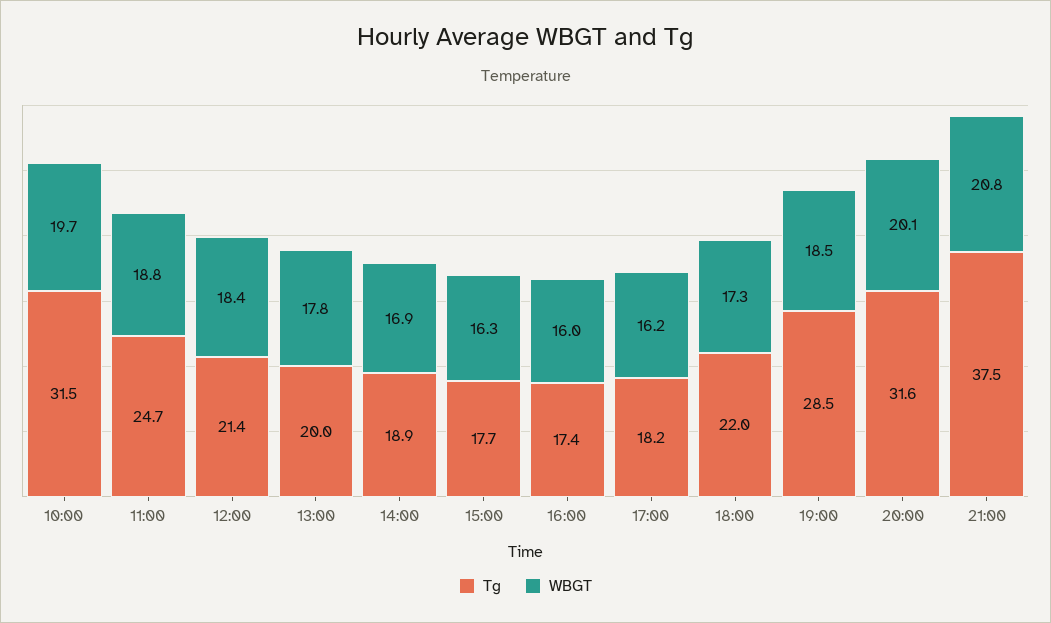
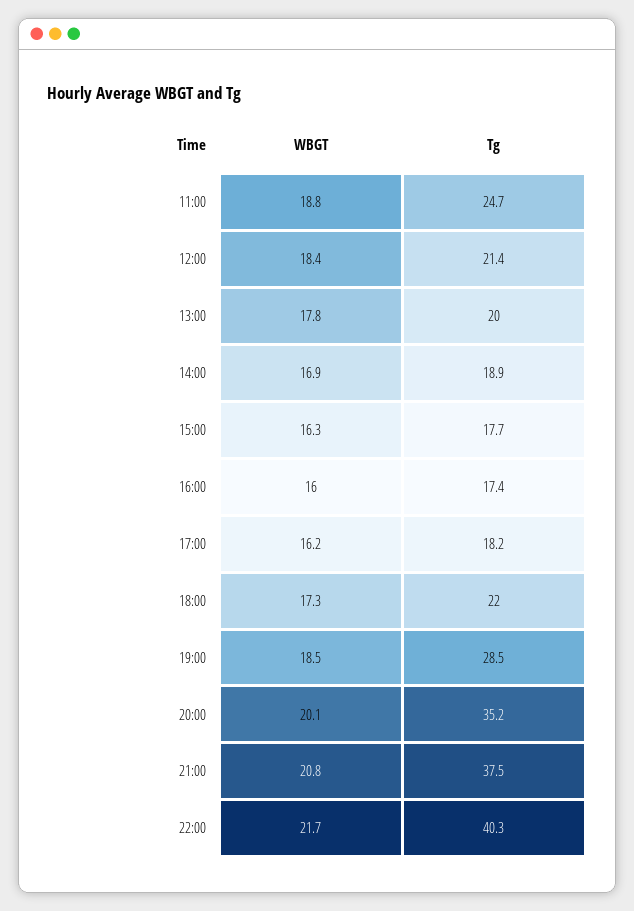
Tg, 10:00: 31.5 -> none
WBGT, 10:00: 19.7 -> none
Tg, 20:00: 31.6 -> 35.2
WBGT, 22:00: none -> 21.7
Tg, 22:00: none -> 40.3

